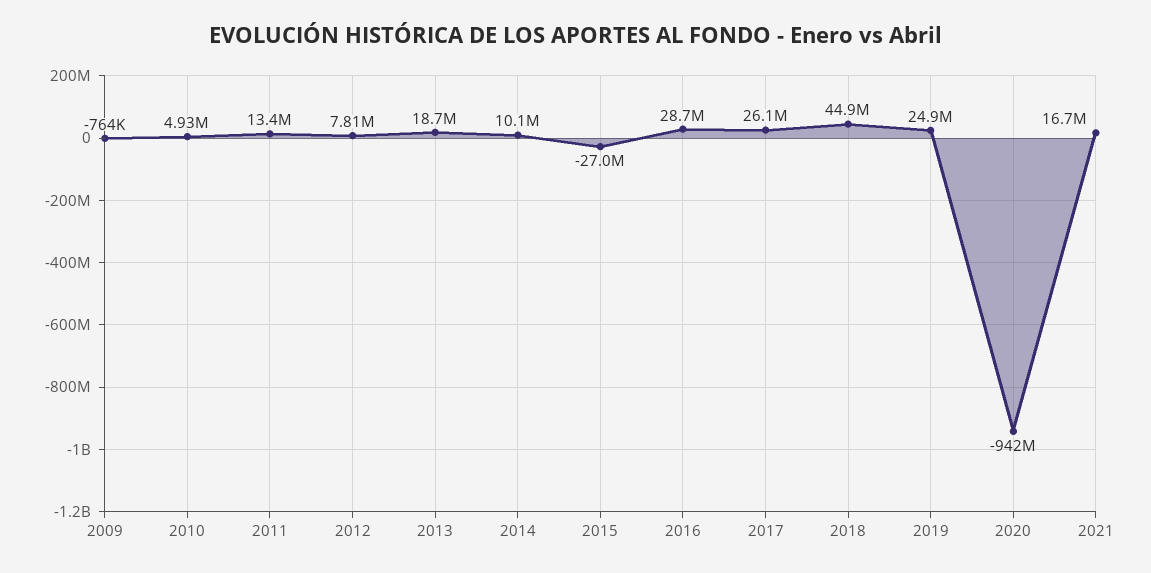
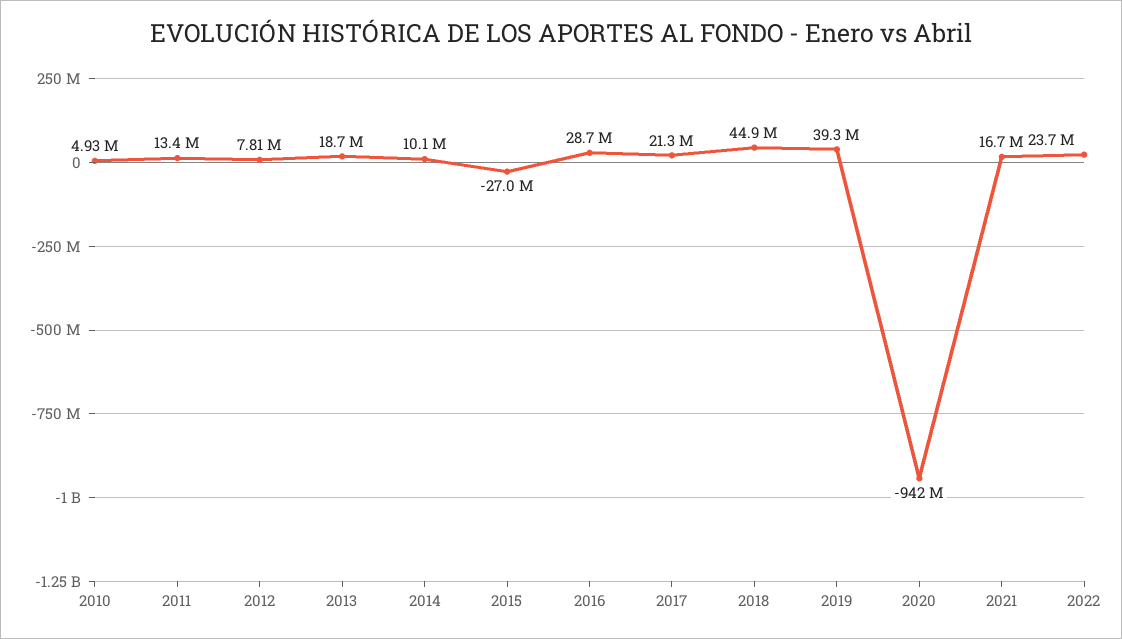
2009: -764000 -> none
2017: 26100000 -> 21300000
2019: 24900000 -> 39300000
2022: none -> 23700000

